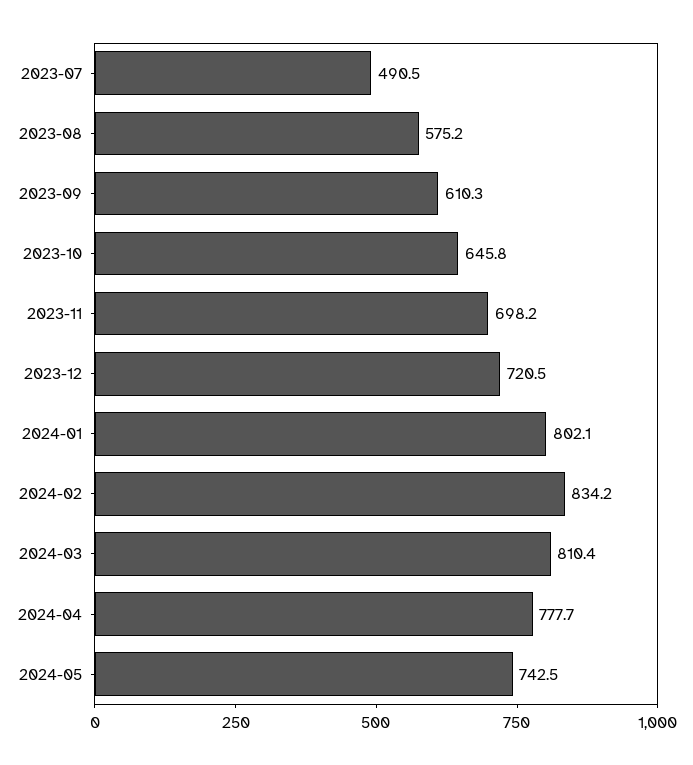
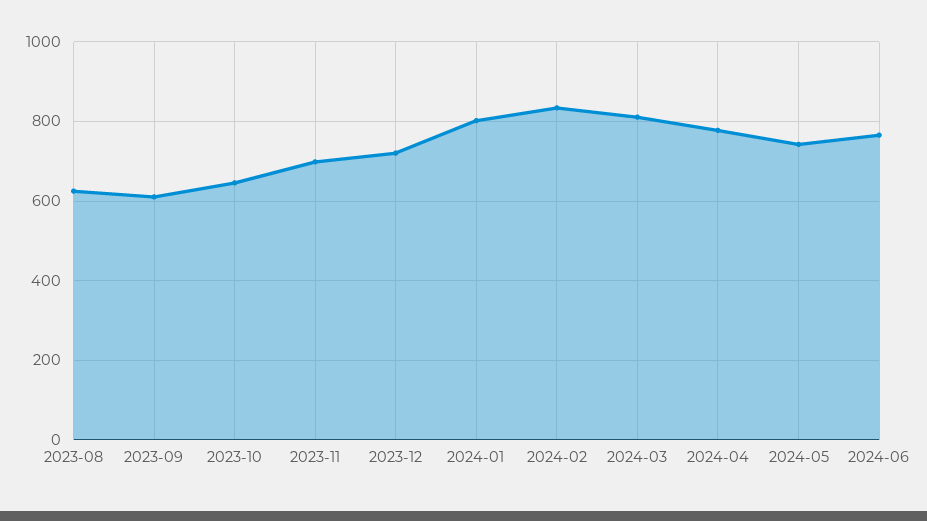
2023-07: 490.5 -> none
2023-08: 575.2 -> 620
2024-06: none -> 760

